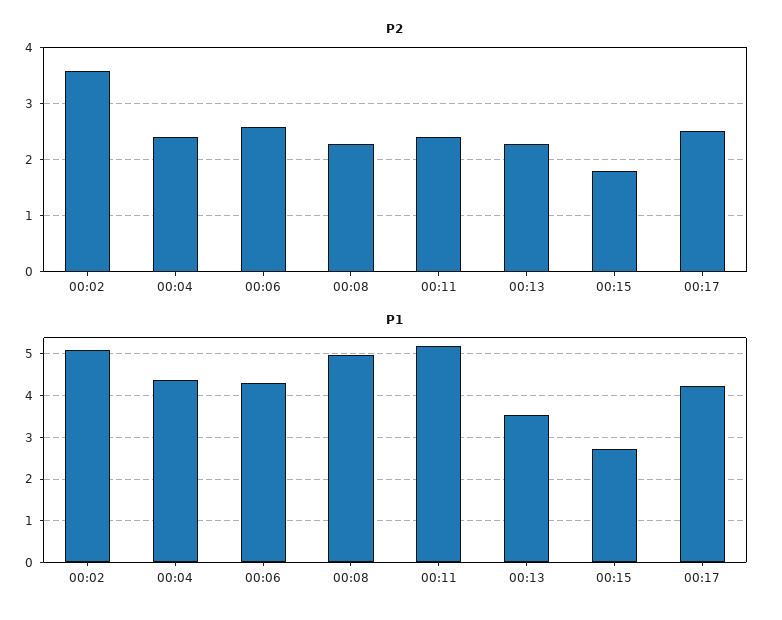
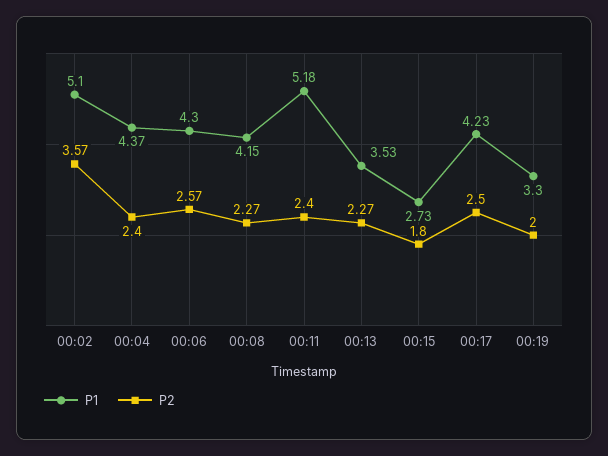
P1, 00:08: 5 -> 4.15
P1, 00:19: none -> 3.3
P2, 00:19: none -> 2

